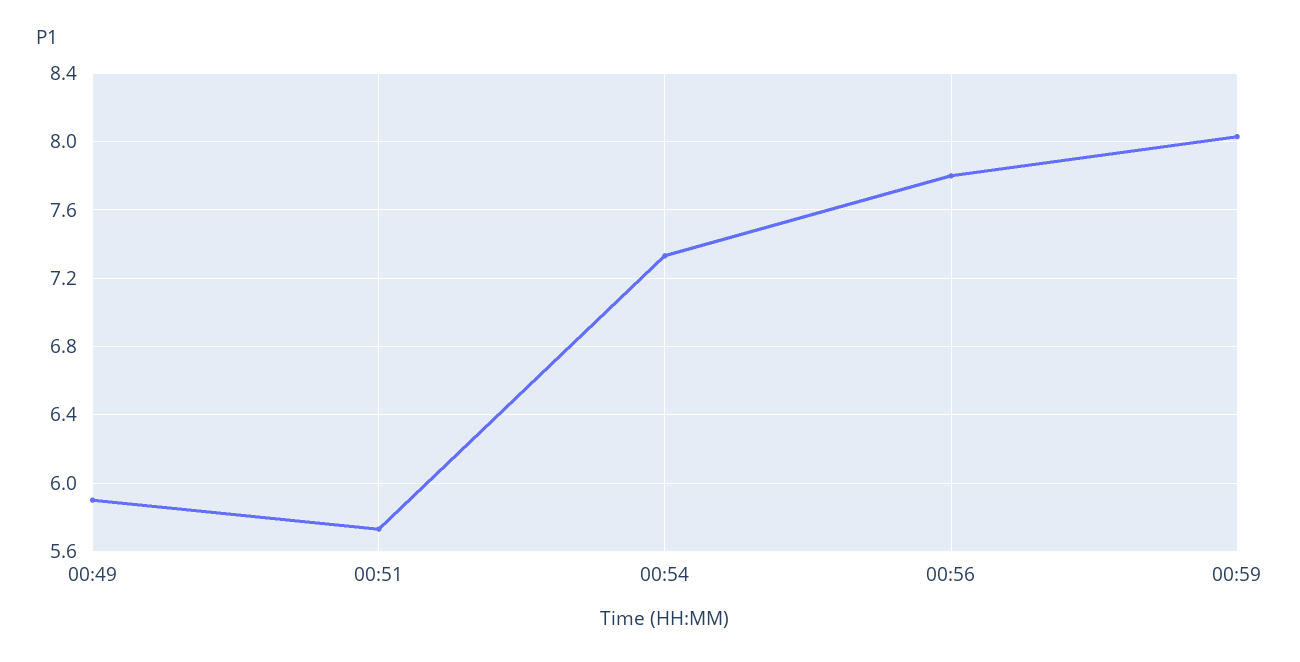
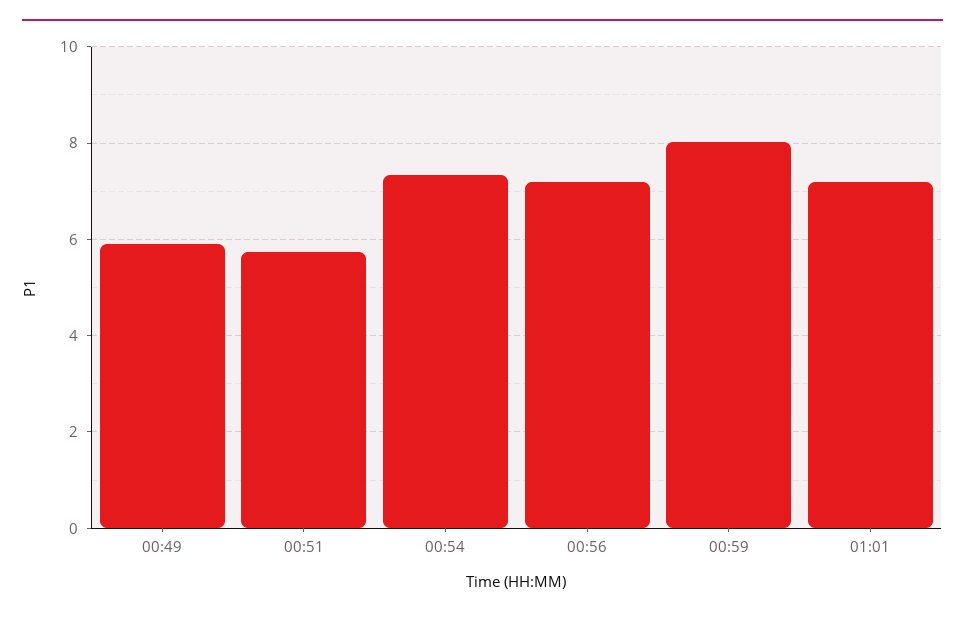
00:56: 7.8 -> 7.2
01:01: none -> 7.2

